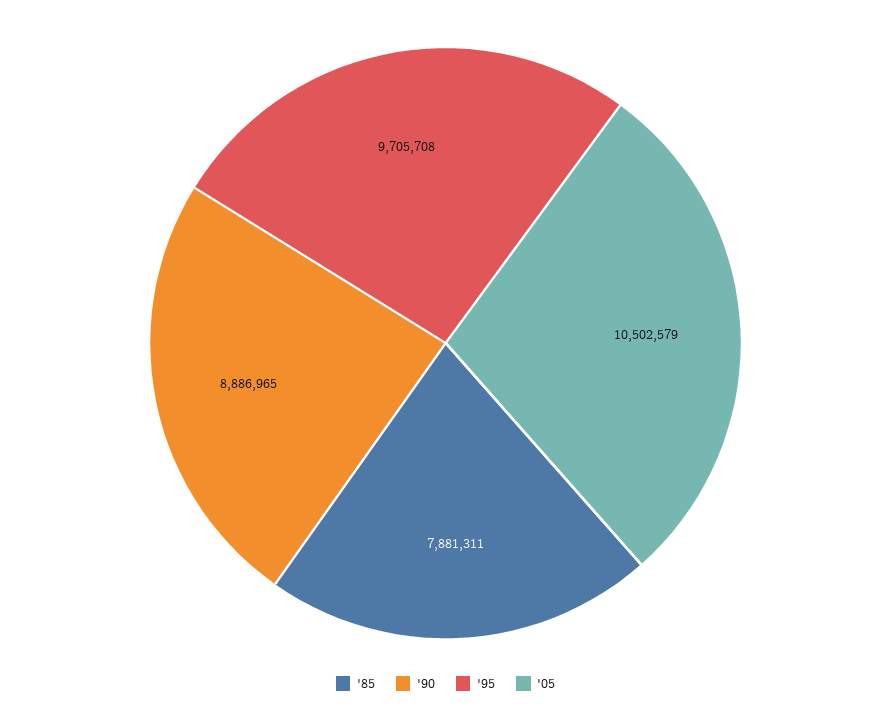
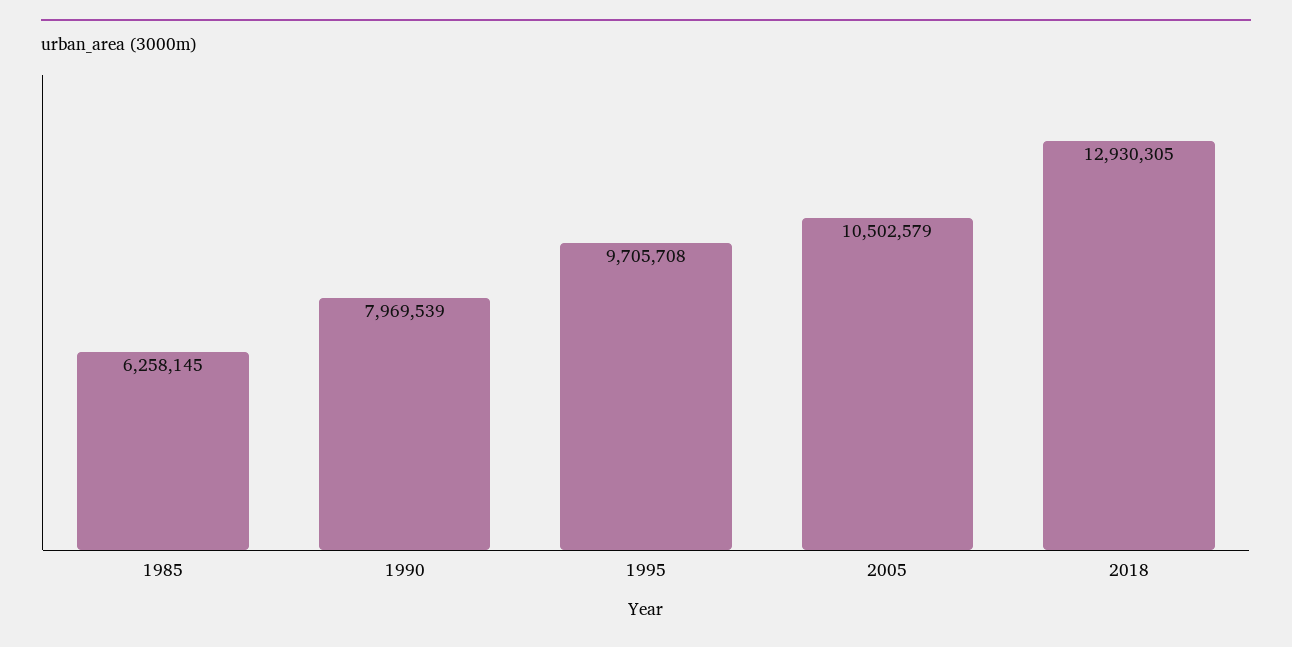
'85: 7881311 -> 6258145
'90: 8886965 -> 7969539
2018: none -> 12930305

